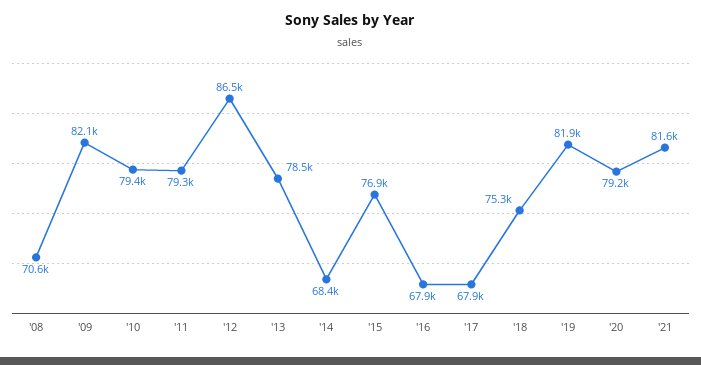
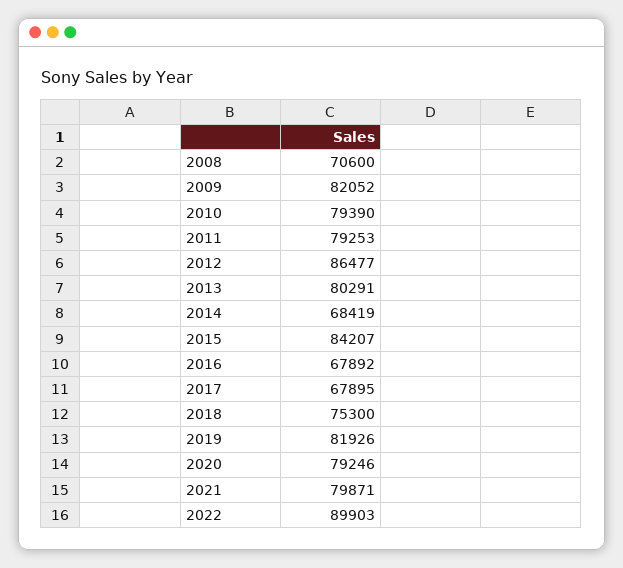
'13: 78500 -> 80291
'15: 76900 -> 84207
'21: 81600 -> 79871
2022: none -> 89903

